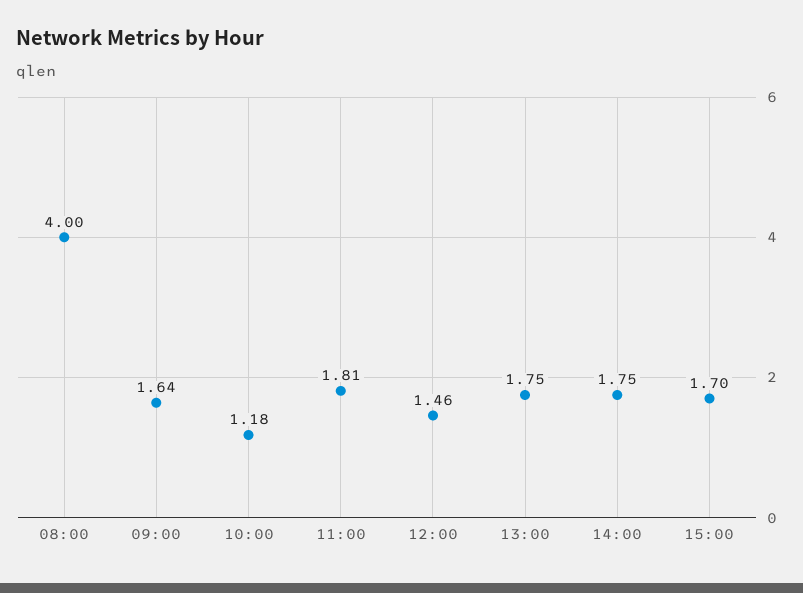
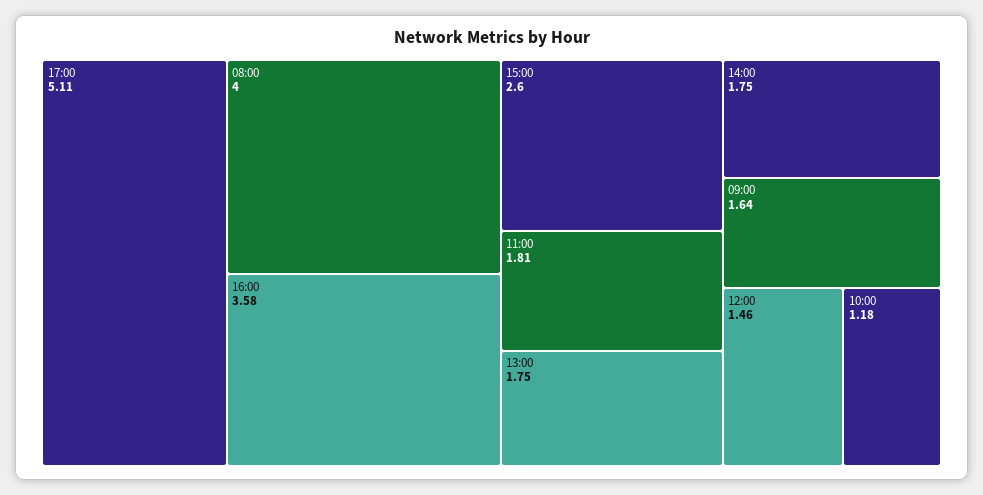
15:00: 1.7 -> 2.6
17:00: none -> 5.11
16:00: none -> 3.58

